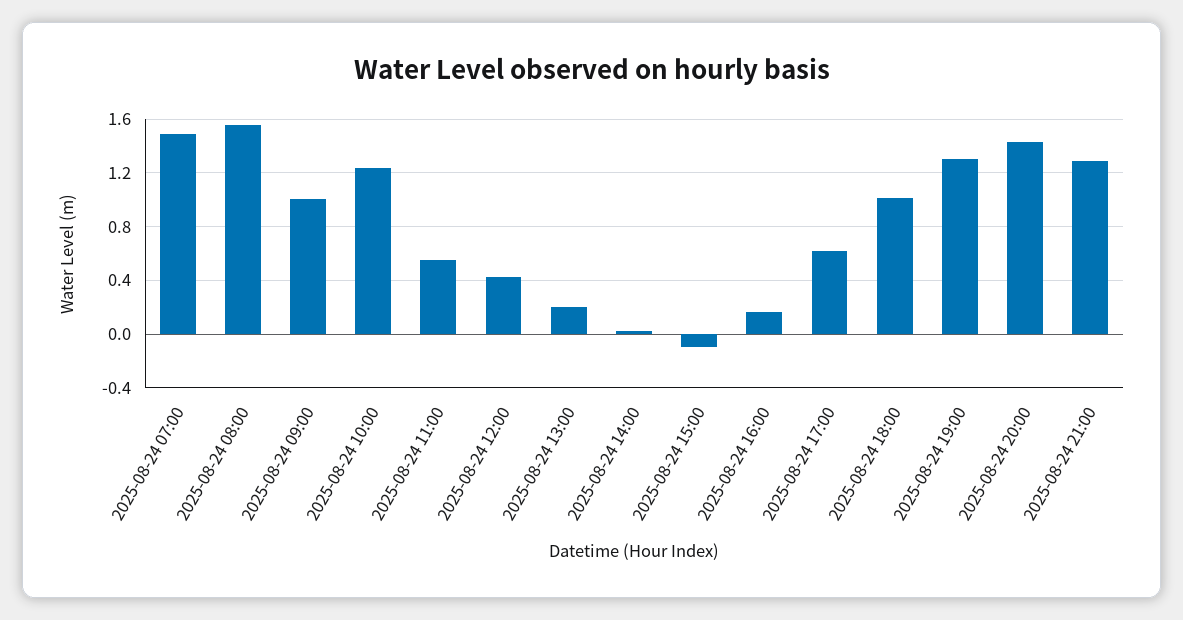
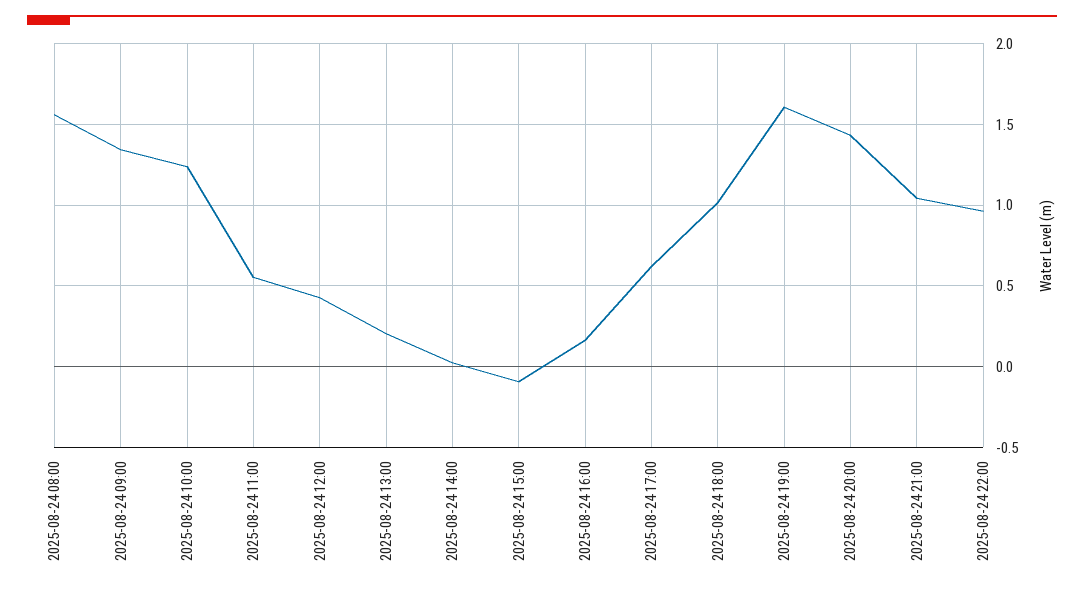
2025-08-24 07:00: 1.5 -> none
2025-08-24 09:00: 1 -> 1.35
2025-08-24 19:00: 1.3 -> 1.6
2025-08-24 21:00: 1.3 -> 1.05
2025-08-24 22:00: none -> 0.95

